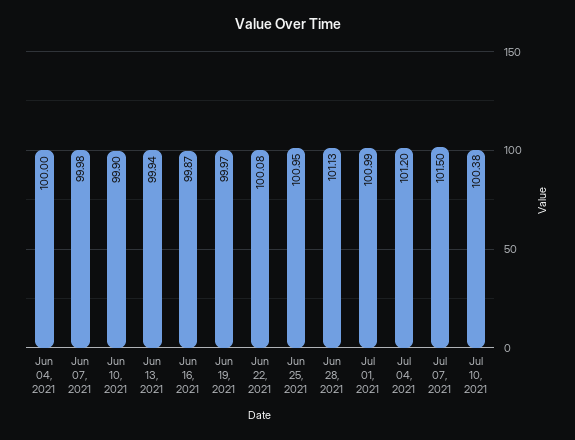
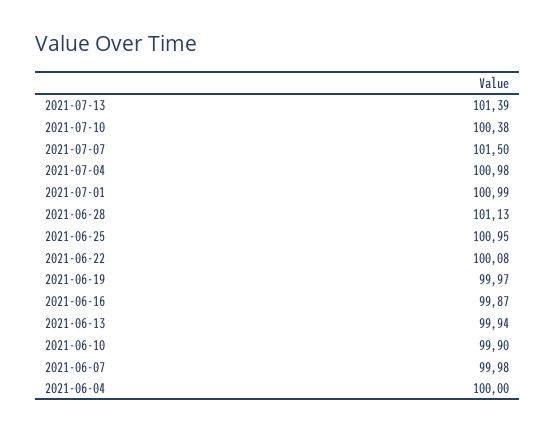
Jul 04, 2021: 101.2 -> 100.98
2021-07-13: none -> 101.39

